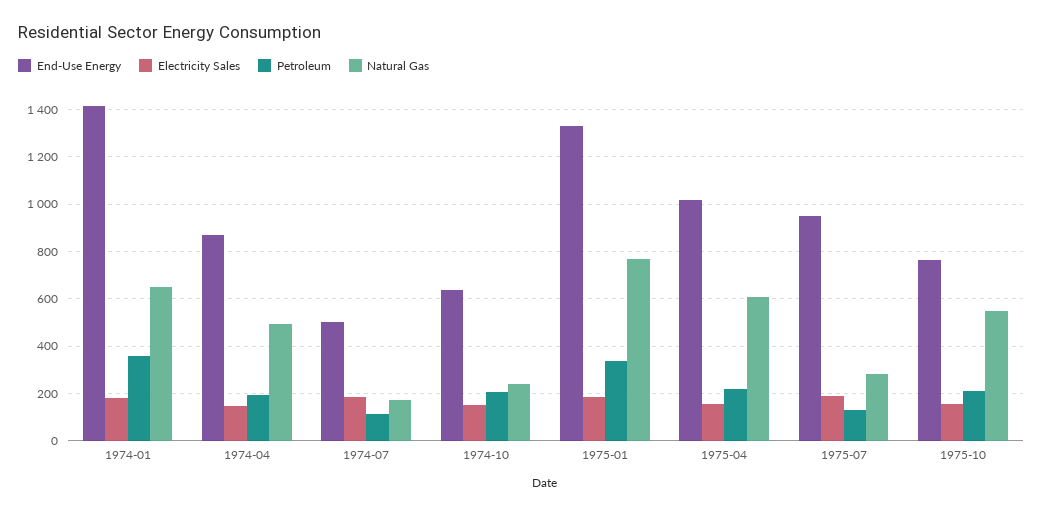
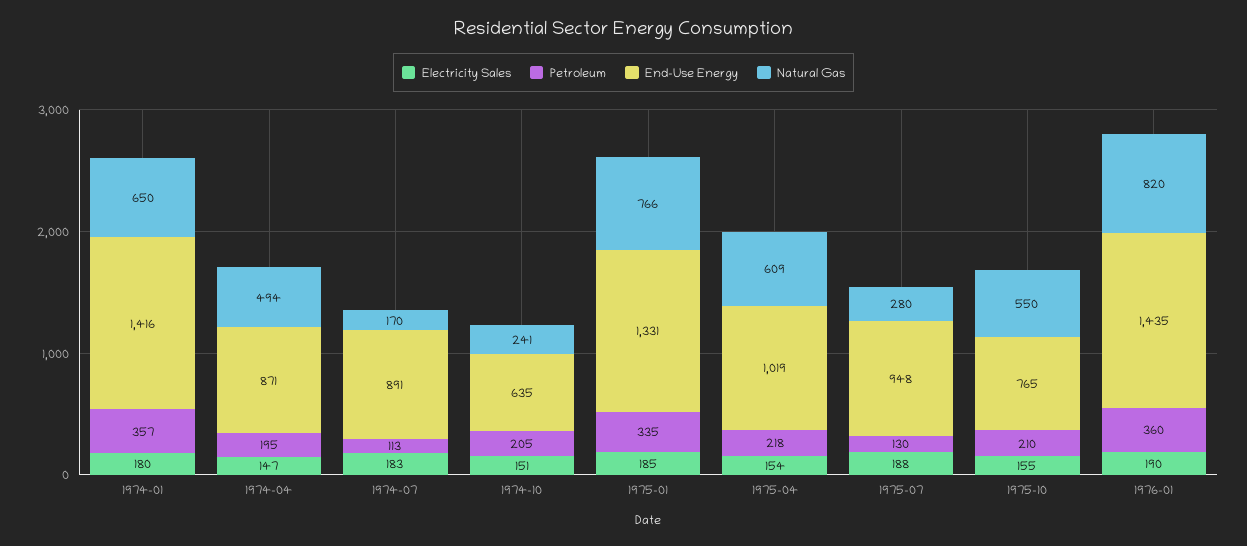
End-Use Energy, 1974-07: 500 -> 891
Electricity Sales, 1976-01: none -> 190
Petroleum, 1976-01: none -> 360
End-Use Energy, 1976-01: none -> 1435
Natural Gas, 1976-01: none -> 820

